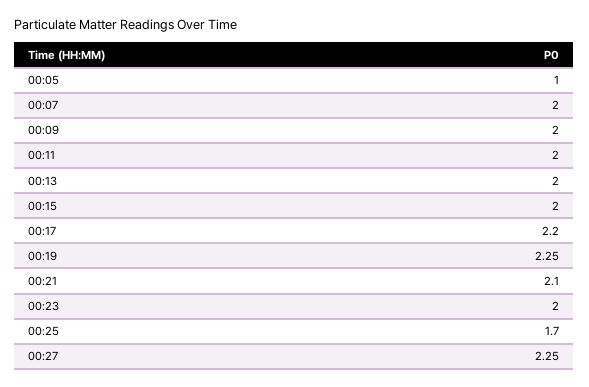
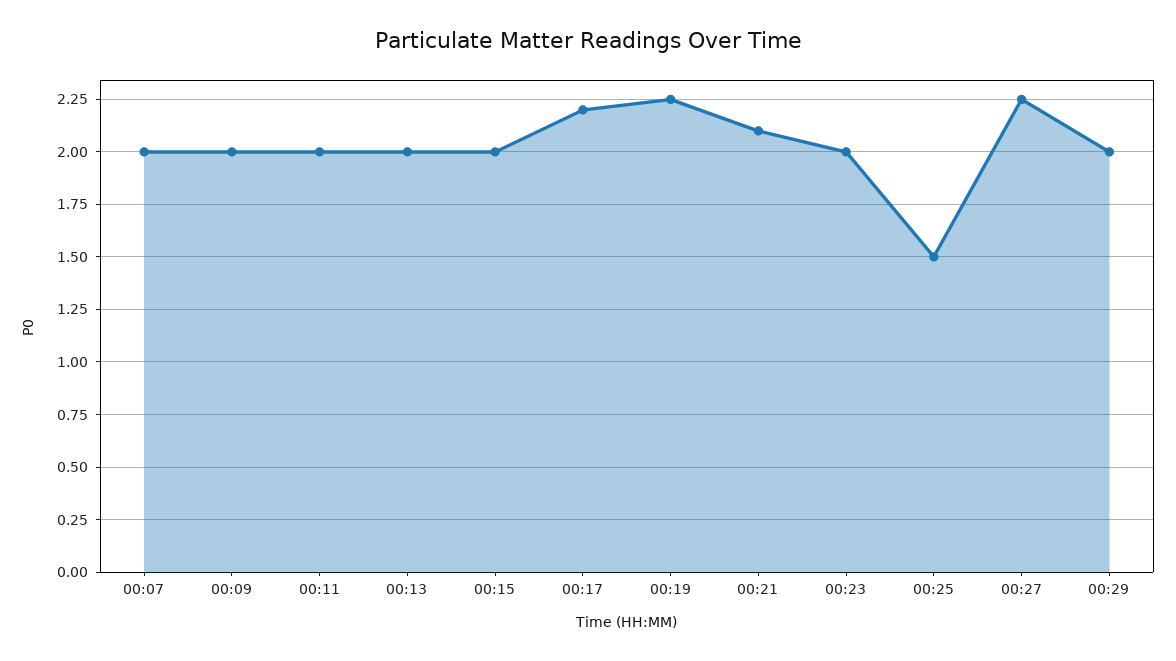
00:05: 1 -> none
00:25: 1.7 -> 1.5
00:29: none -> 2

